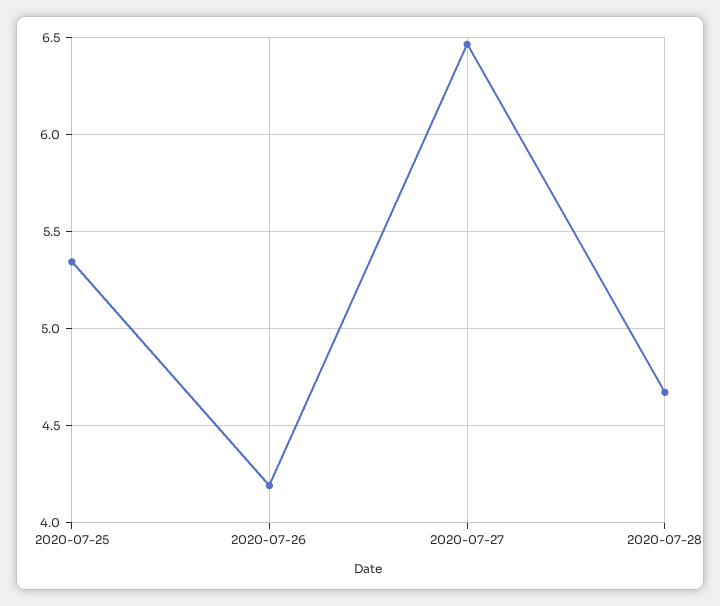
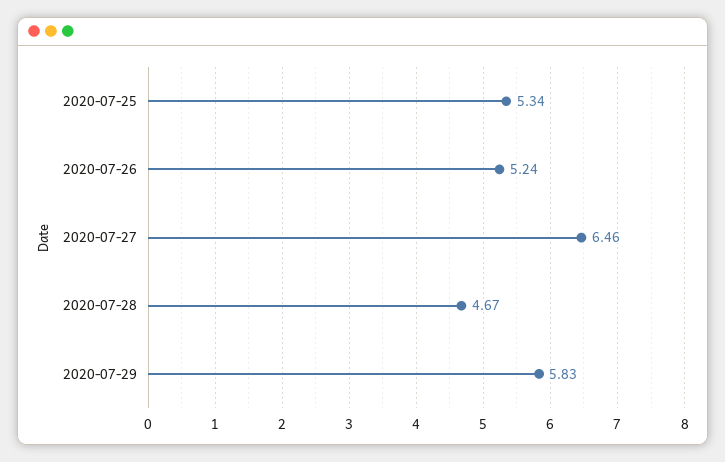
2020-07-26: 4.2 -> 5.24
2020-07-29: none -> 5.83

